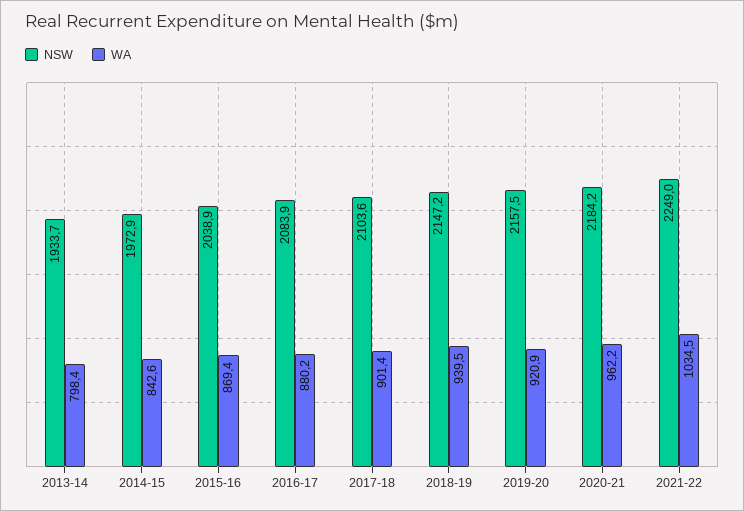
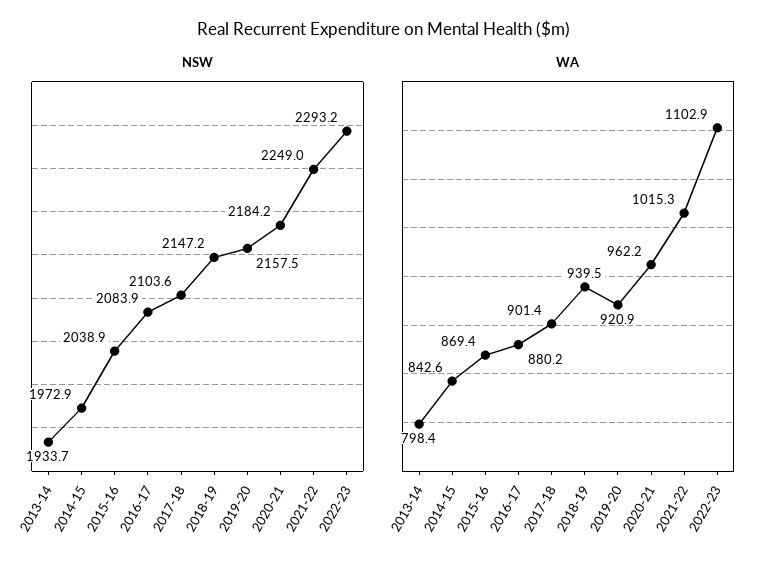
WA, 2021-22: 1034.5 -> 1015.3
NSW, 2022-23: none -> 2293.2
WA, 2022-23: none -> 1102.9

